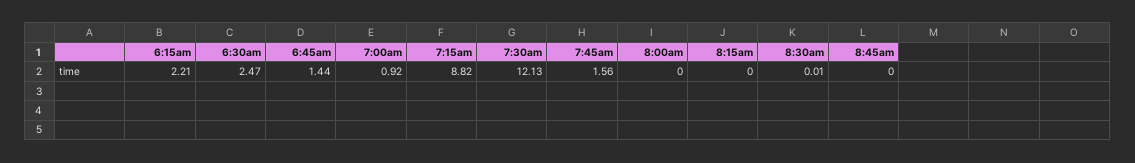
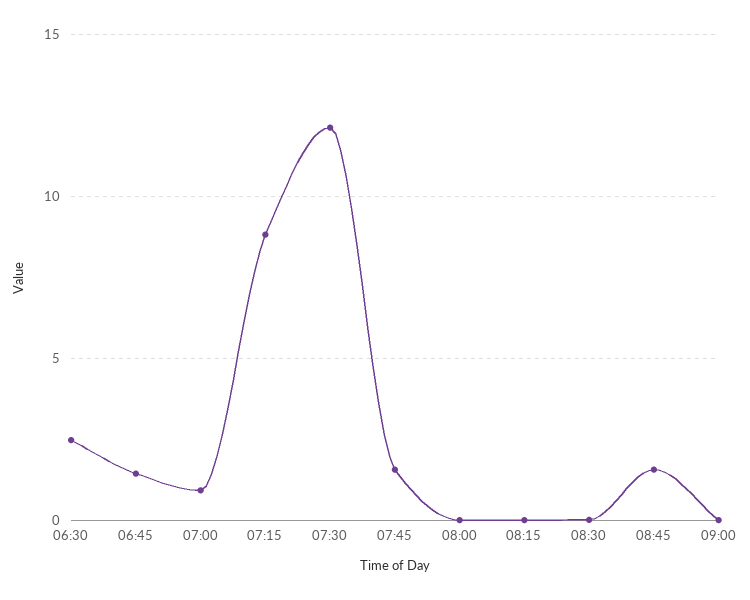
6:15am: 2.21 -> none
8:45am: 0 -> 1.5
09:00: none -> 0

